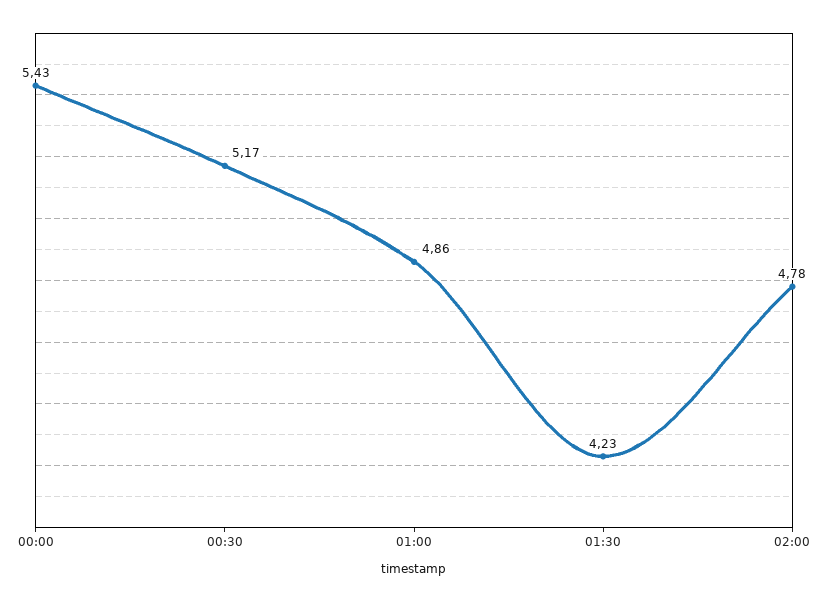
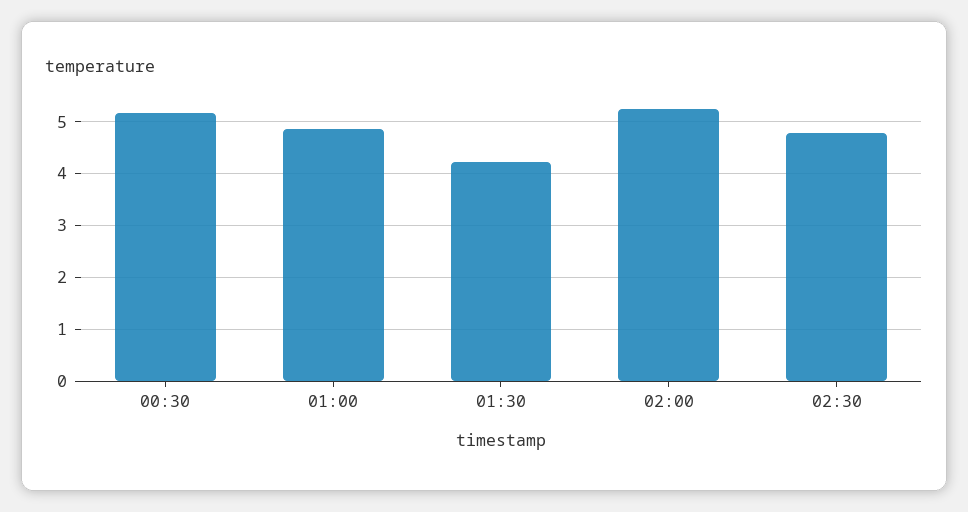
00:00: 5.43 -> none
02:00: 4.78 -> 5.2
02:30: none -> 4.8

